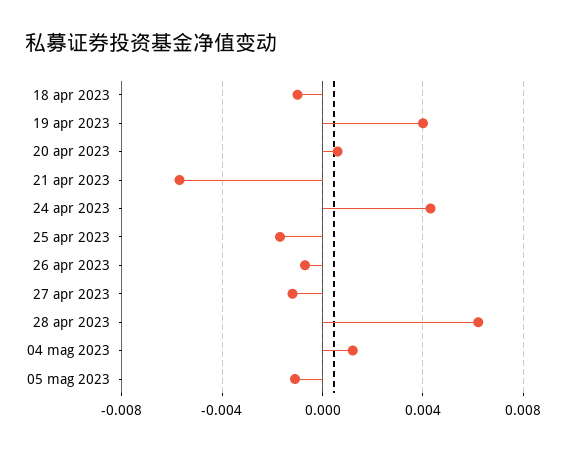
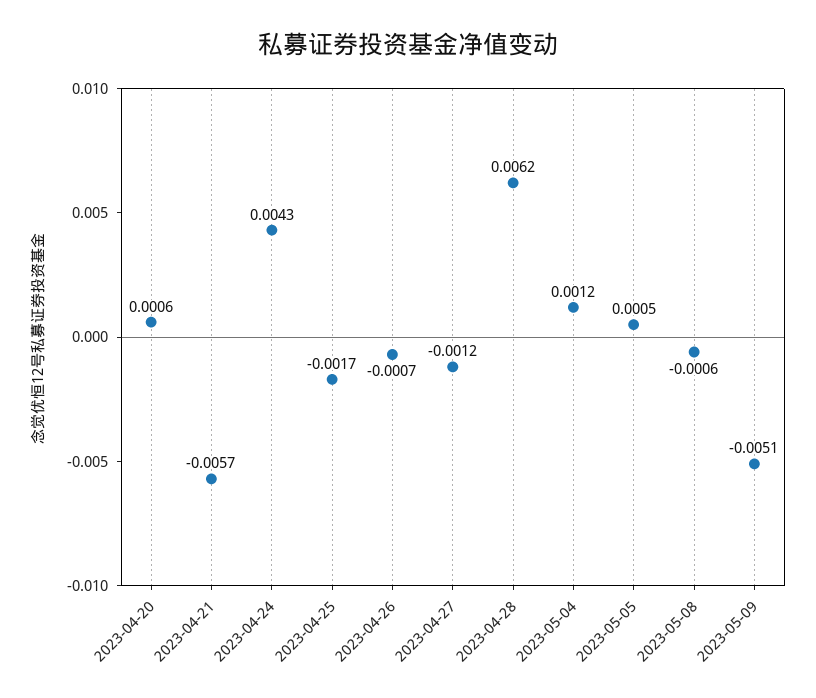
18 apr 2023: -0.001 -> none
19 apr 2023: 0.004 -> none
05 mag 2023: -0.001 -> 0.0005
2023-05-08: none -> -0.0006
2023-05-09: none -> -0.0051

